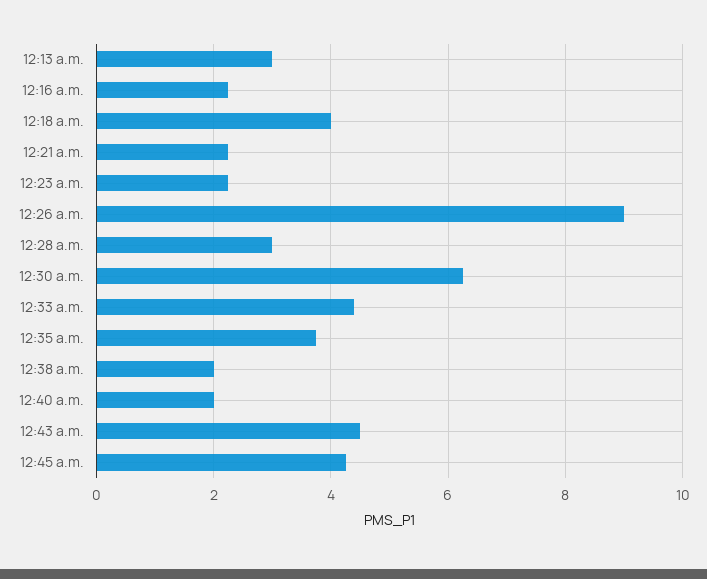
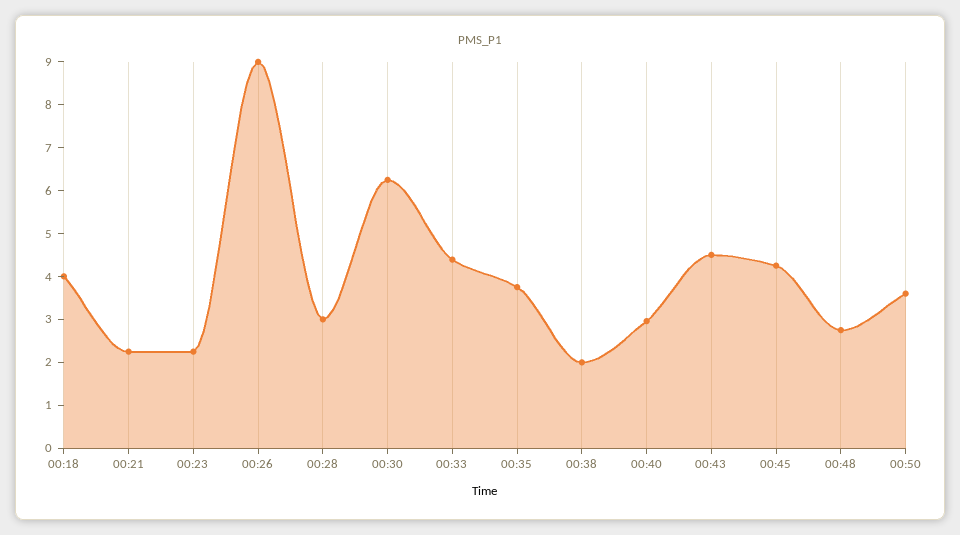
12:13 a.m.: 3 -> none
12:16 a.m.: 2.2 -> none
12:40 a.m.: 2 -> 3
00:48: none -> 2.8
00:50: none -> 3.6

